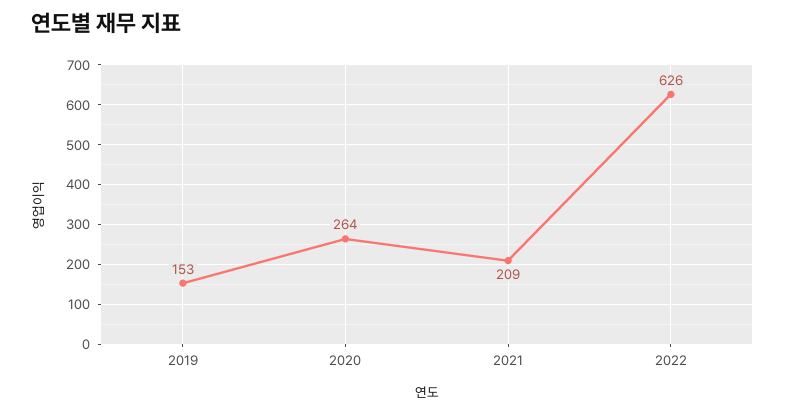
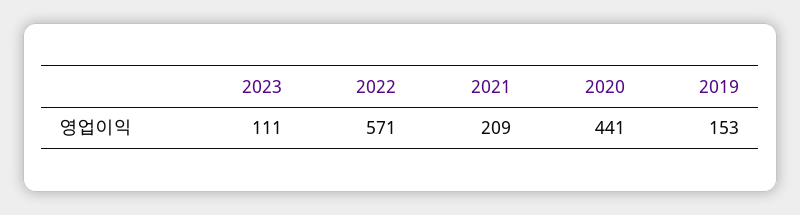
2020: 264 -> 441
2022: 626 -> 571
2023: none -> 111

